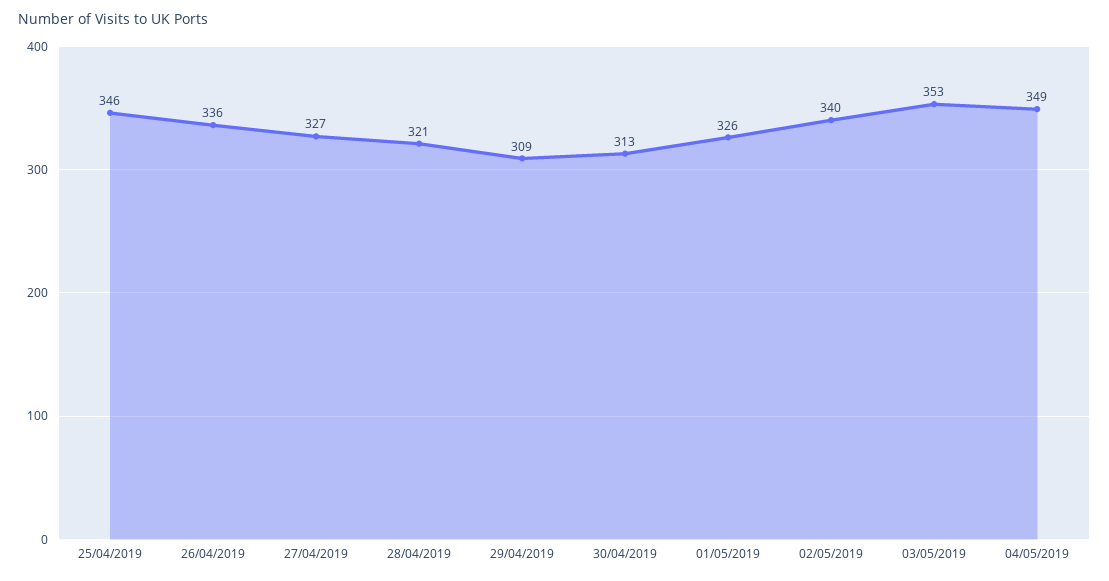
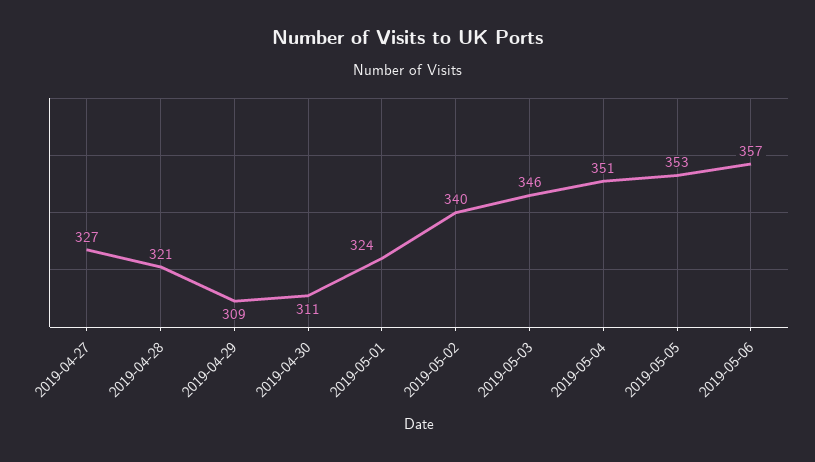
25/04/2019: 346 -> none
26/04/2019: 336 -> none
30/04/2019: 313 -> 311
01/05/2019: 326 -> 324
03/05/2019: 353 -> 346
04/05/2019: 349 -> 351
2019-05-05: none -> 353
2019-05-06: none -> 357

